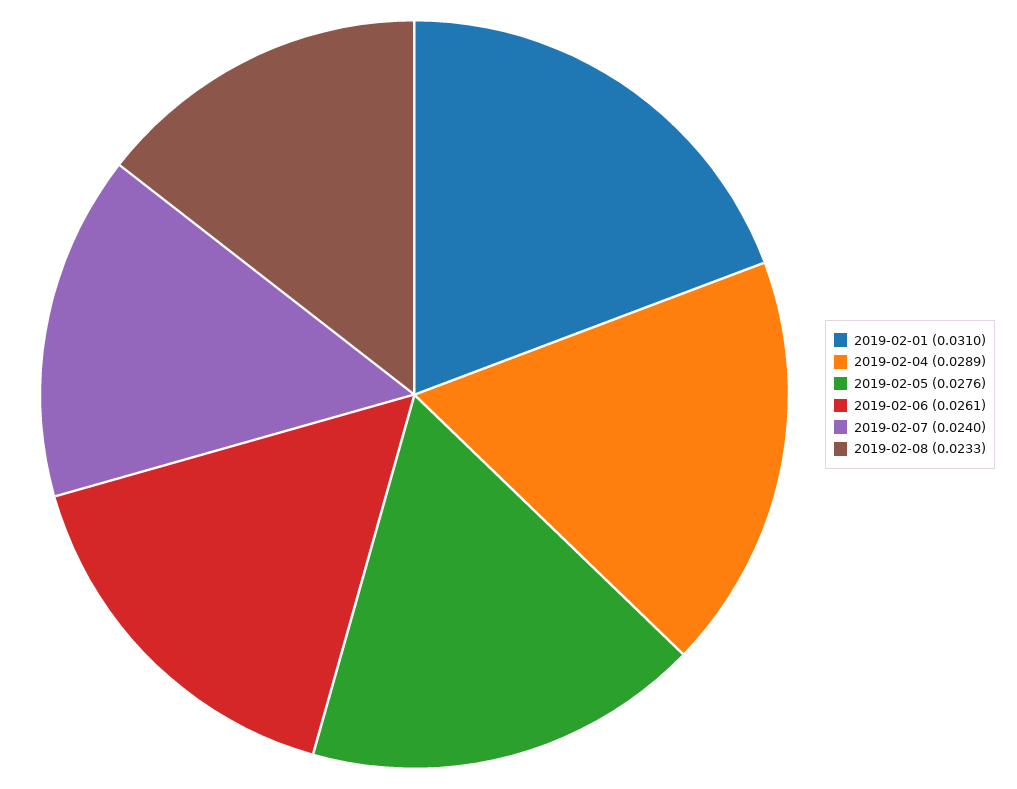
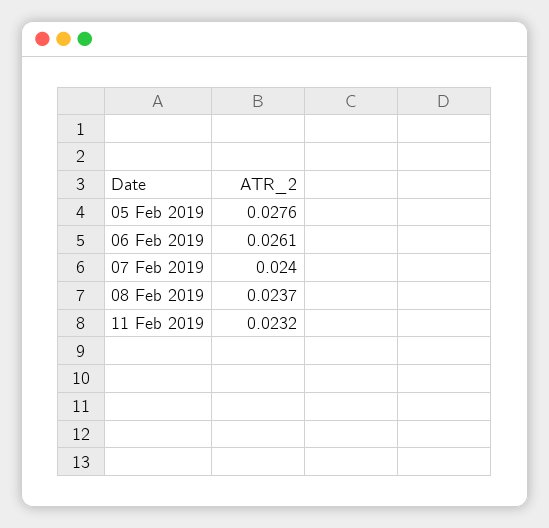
2019-02-01: 0.031 -> none
2019-02-04: 0.0289 -> none
2019-02-08: 0.0233 -> 0.0237
11 Feb 2019: none -> 0.0232

